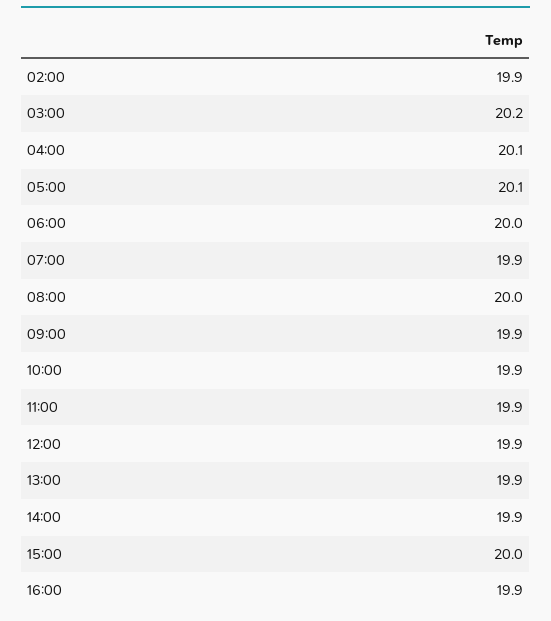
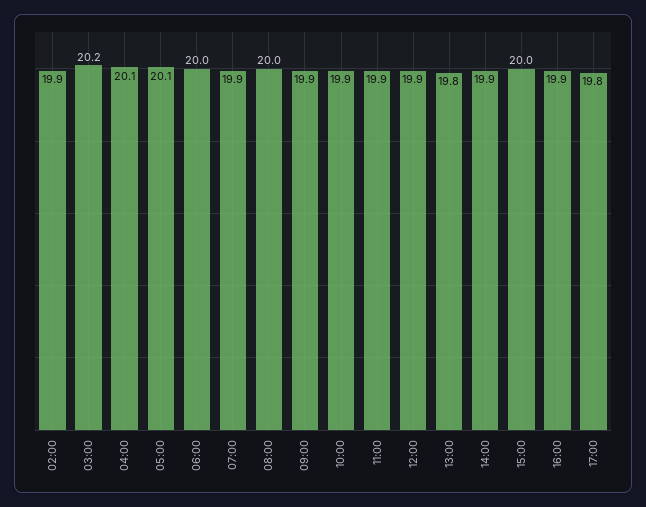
13:00: 19.9 -> 19.8
17:00: none -> 19.8

